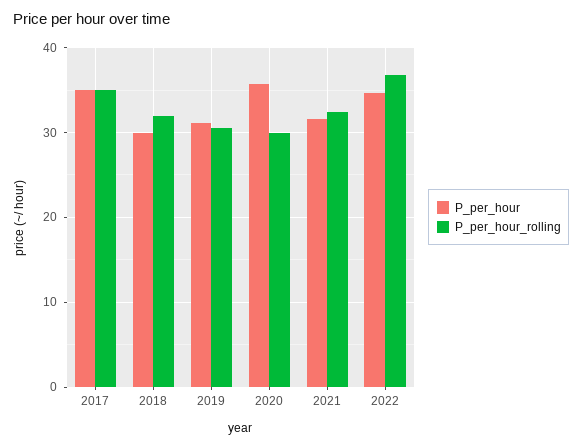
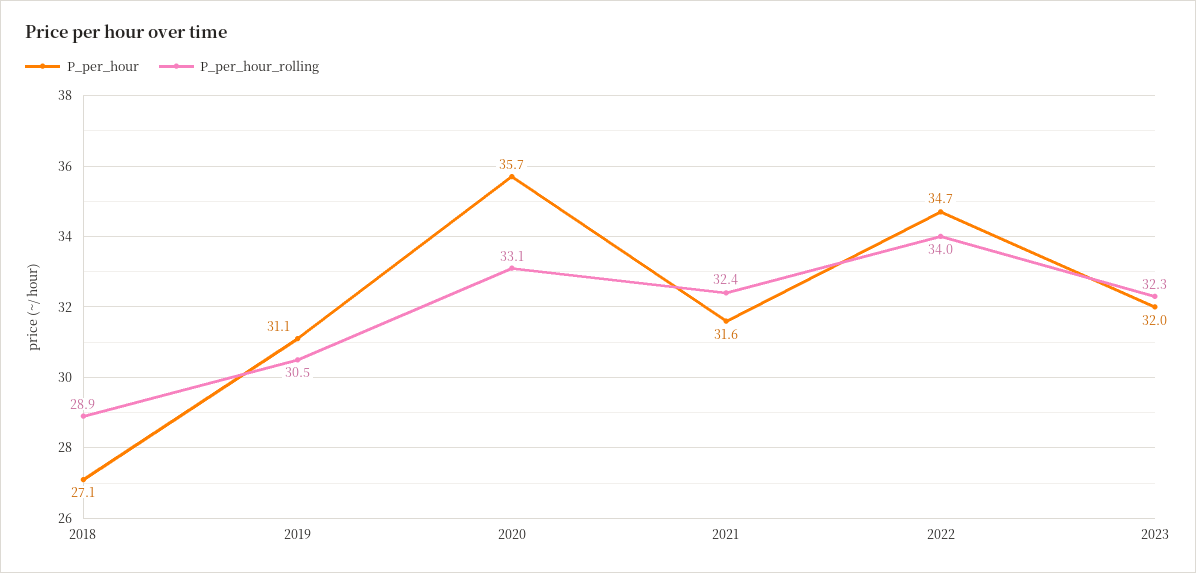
P_per_hour, 2017: 35 -> none
P_per_hour_rolling, 2017: 35 -> none
P_per_hour, 2018: 30 -> 27.1
P_per_hour_rolling, 2018: 32 -> 28.9
P_per_hour_rolling, 2020: 30 -> 33.1
P_per_hour_rolling, 2022: 37 -> 34
P_per_hour, 2023: none -> 32
P_per_hour_rolling, 2023: none -> 32.3

